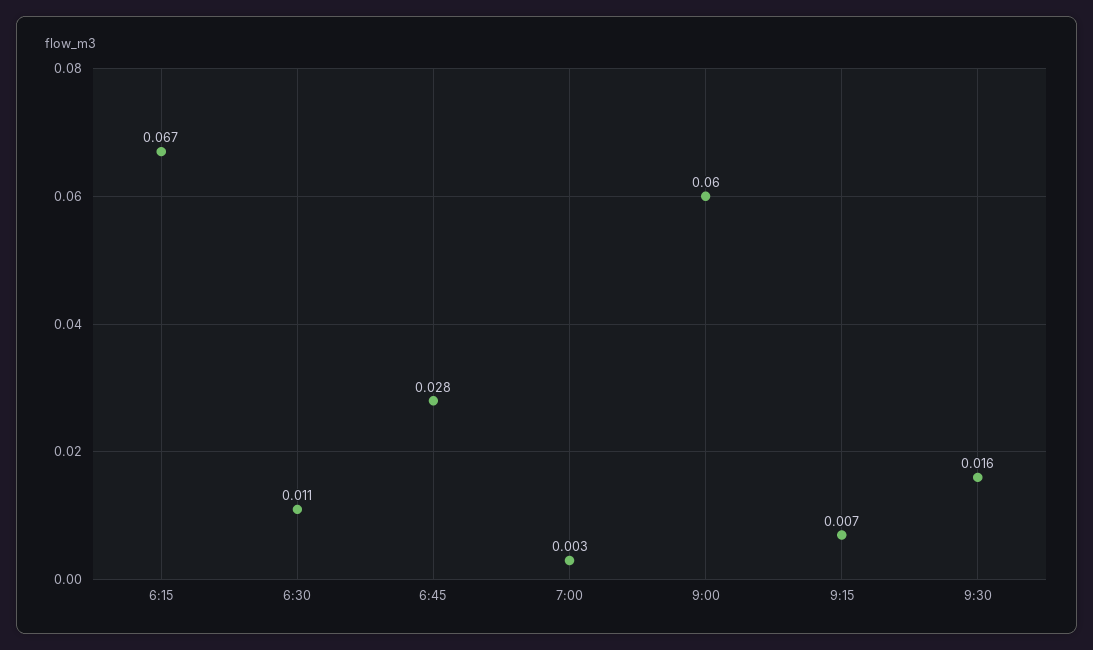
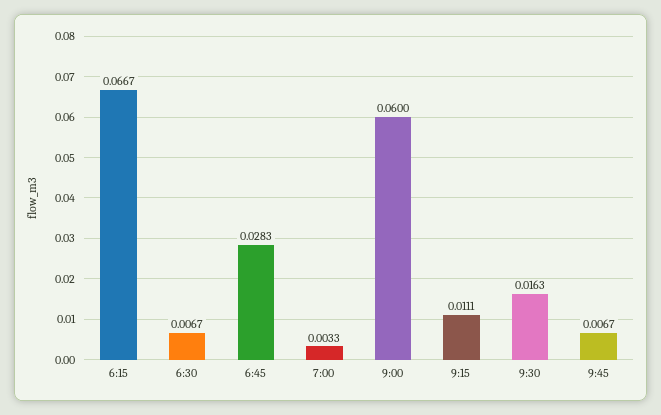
6:30: 0.011 -> 0.0067
9:15: 0.007 -> 0.0111
9:45: none -> 0.0067

